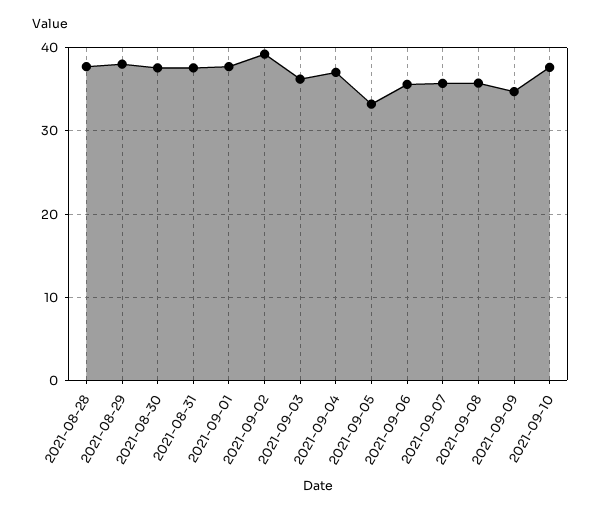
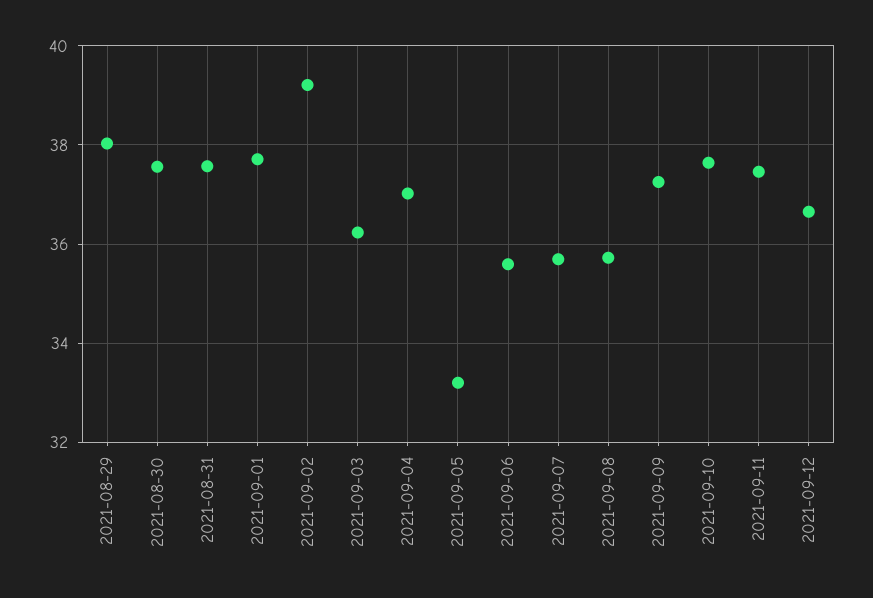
2021-08-28: 38 -> none
2021-09-09: 35 -> 37.2
2021-09-11: none -> 37.4
2021-09-12: none -> 36.6

